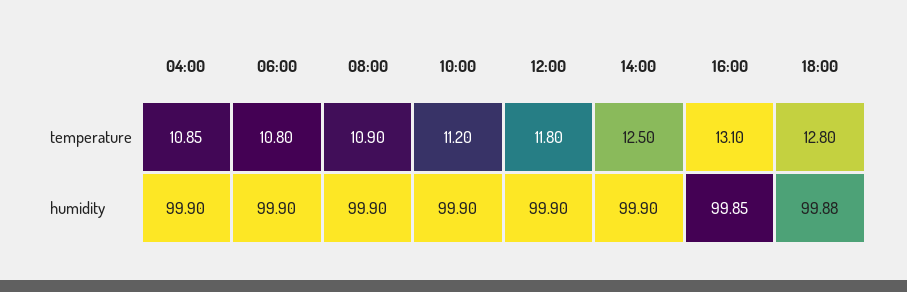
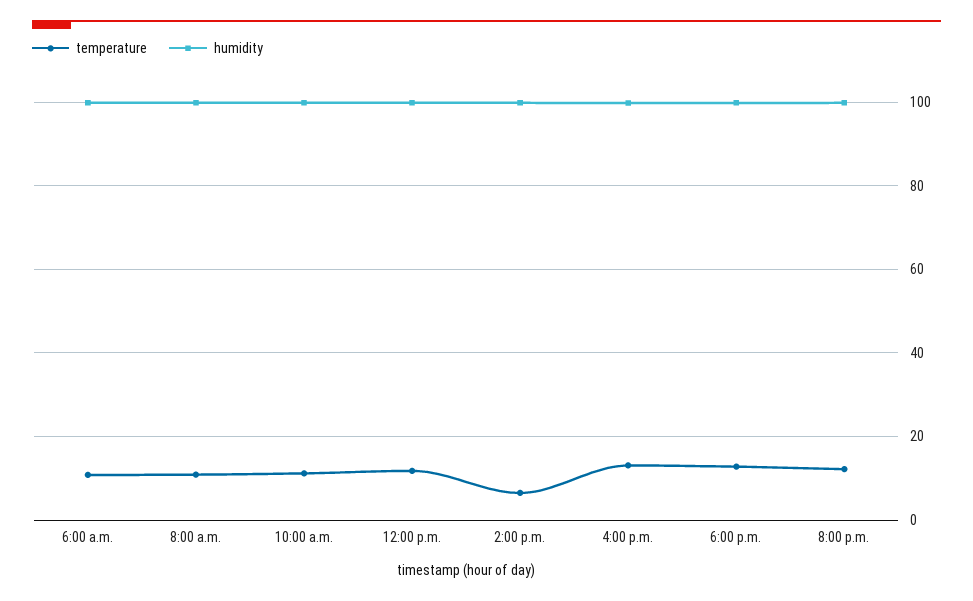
temperature, 04:00: 10.85 -> none
temperature, 14:00: 12.5 -> 6
humidity, 04:00: 99.9 -> none
temperature, 8:00 p.m.: none -> 12
humidity, 8:00 p.m.: none -> 100

